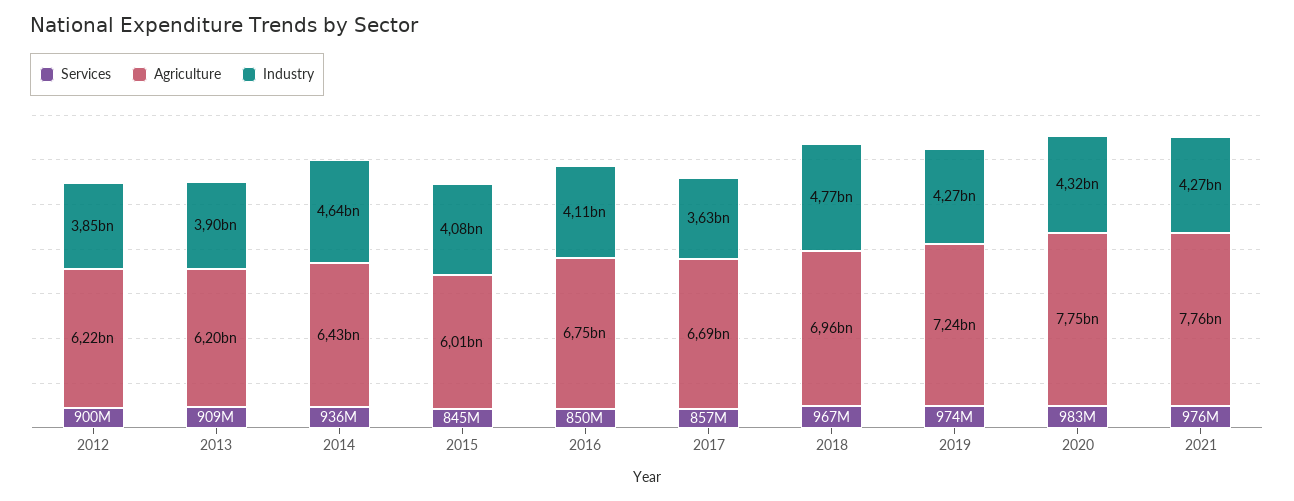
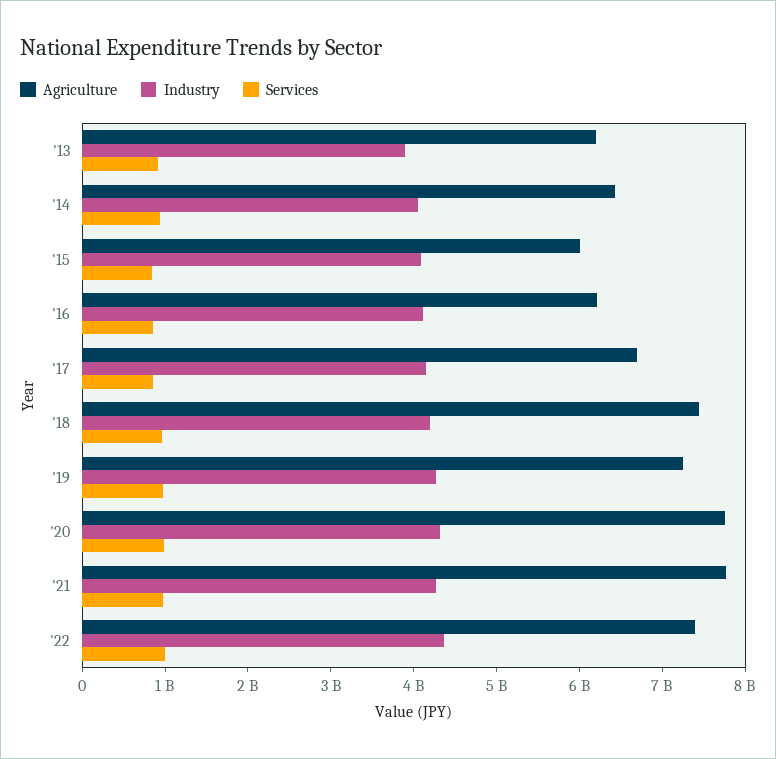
Services, 2012: 900000000 -> none
Agriculture, 2012: 6220000000 -> none
Industry, 2012: 3850000000 -> none
Industry, 2014: 4640000000 -> 4000000000
Agriculture, 2016: 6750000000 -> 6200000000
Industry, 2017: 3630000000 -> 4200000000
Agriculture, 2018: 6960000000 -> 7400000000
Industry, 2018: 4770000000 -> 4200000000
Agriculture, '22: none -> 7400000000
Industry, '22: none -> 4400000000
Services, '22: none -> 1000000000

